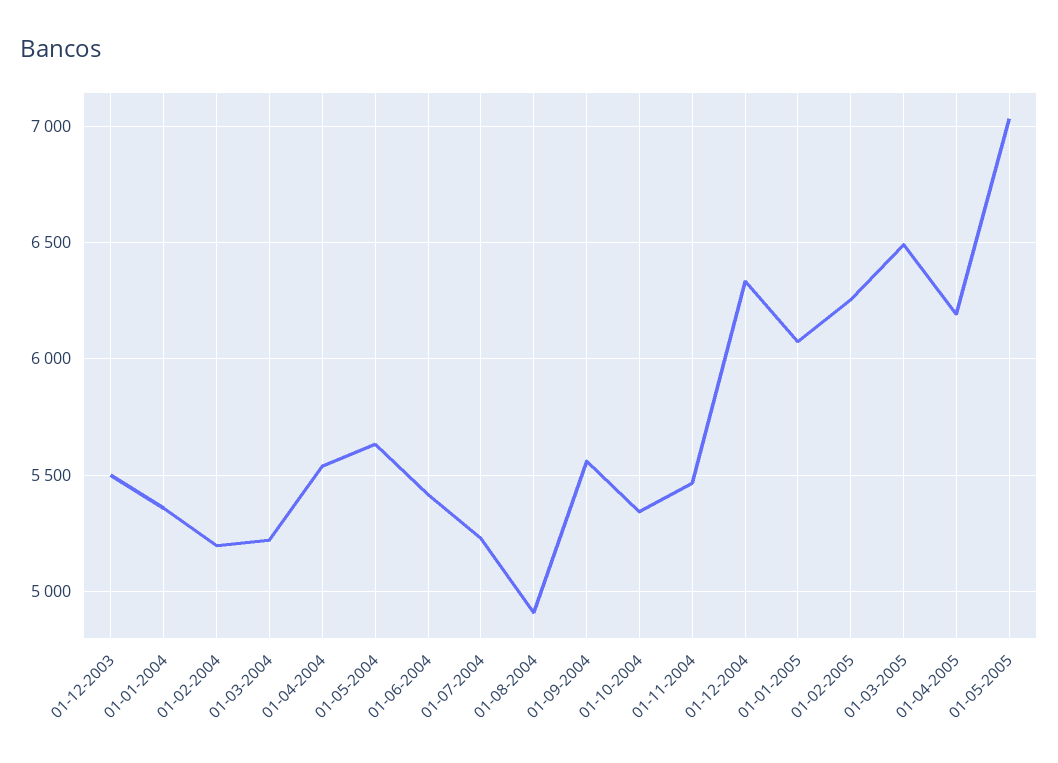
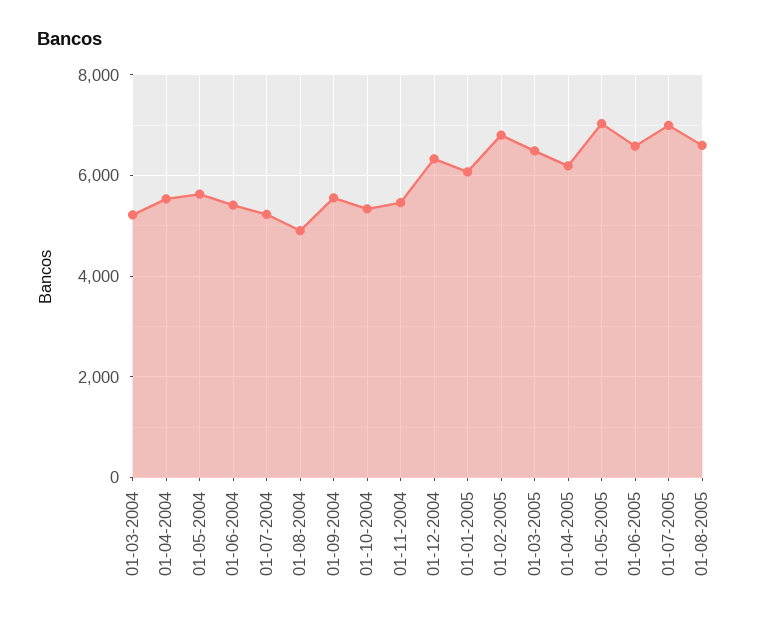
01-12-2003: 5500 -> none
01-01-2004: 5350 -> none
01-02-2004: 5200 -> none
01-02-2005: 6250 -> 6800
01-06-2005: none -> 6600
01-07-2005: none -> 7000
01-08-2005: none -> 6600

